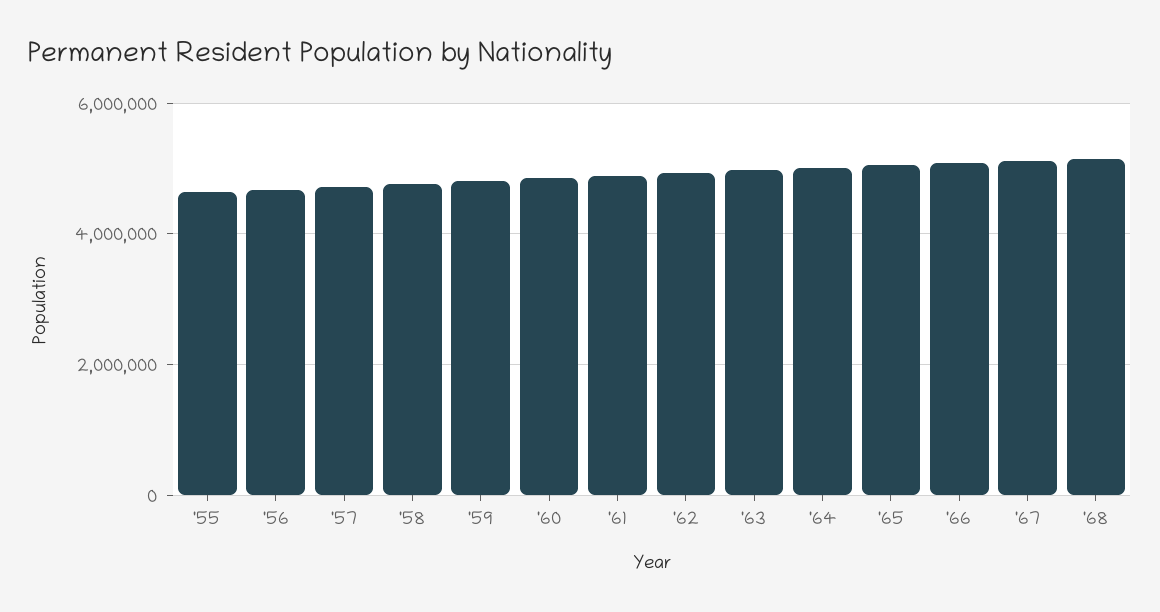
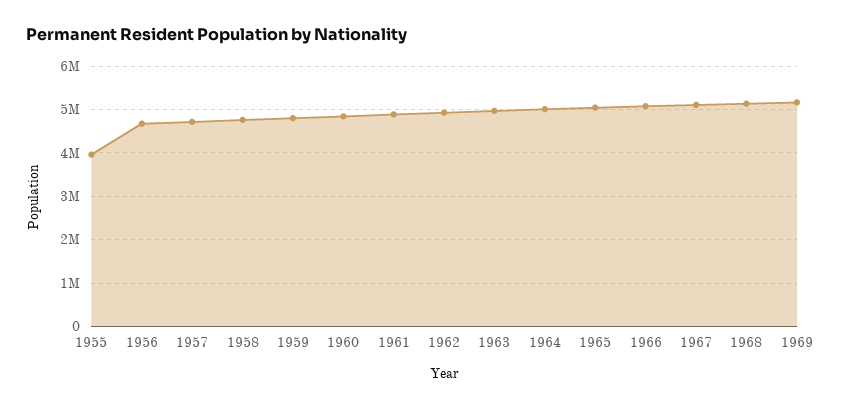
'55: 4600000 -> 4000000
1969: none -> 5200000

